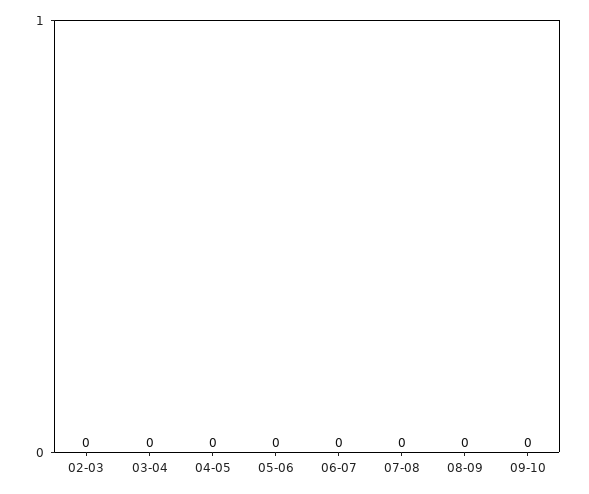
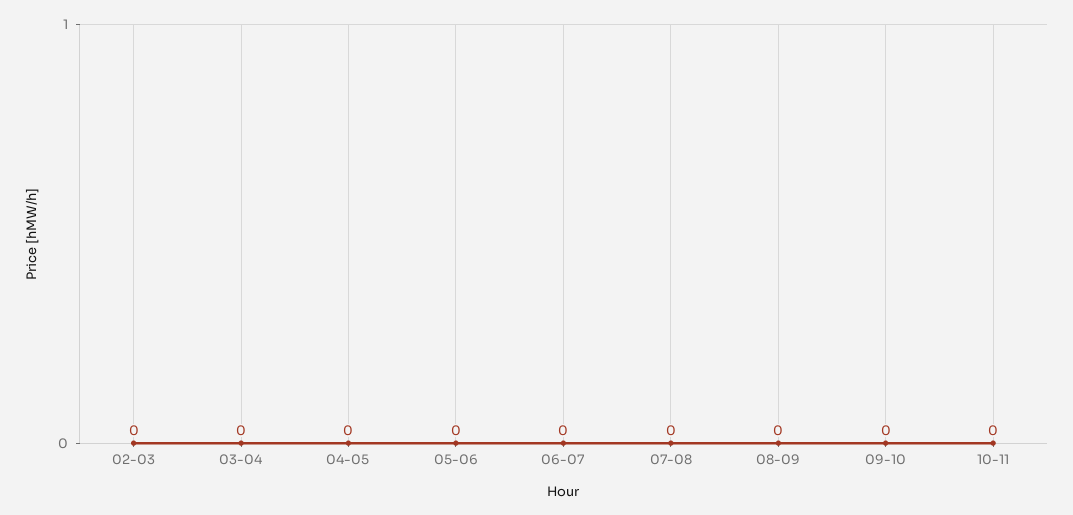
10-11: none -> 0

